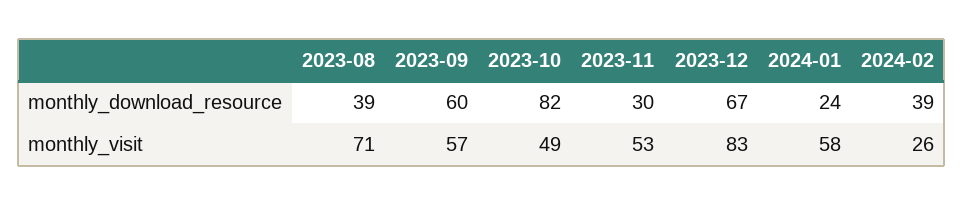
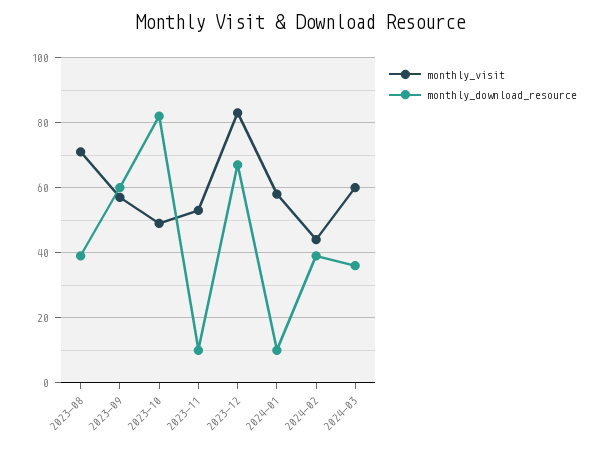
monthly_download_resource, 2023-11: 30 -> 10
monthly_download_resource, 2024-01: 24 -> 10
monthly_visit, 2024-02: 26 -> 45
monthly_visit, 2024-03: none -> 60
monthly_download_resource, 2024-03: none -> 35

